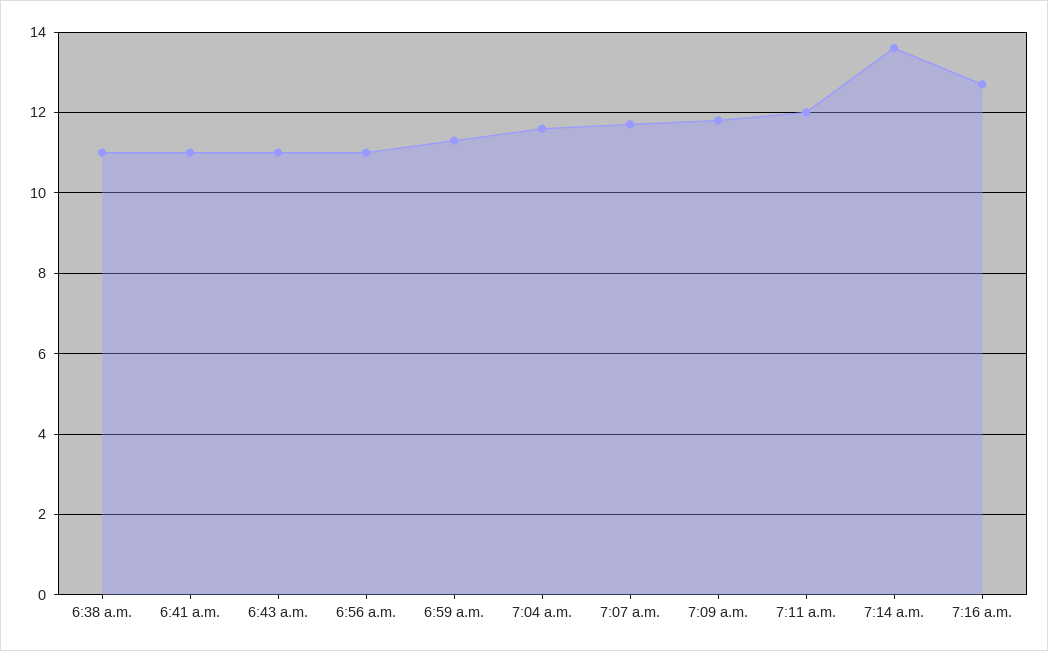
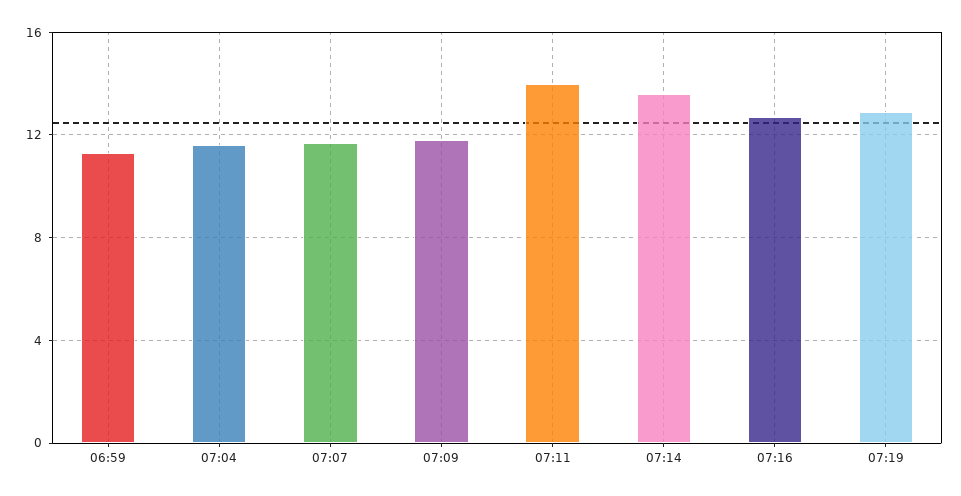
6:38 a.m.: 11 -> none
6:41 a.m.: 11 -> none
6:43 a.m.: 11 -> none
6:56 a.m.: 11 -> none
7:11 a.m.: 12 -> 14
07:19: none -> 13

